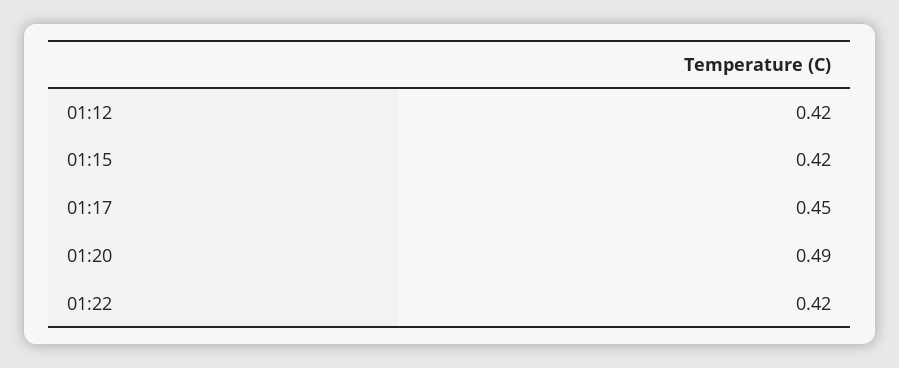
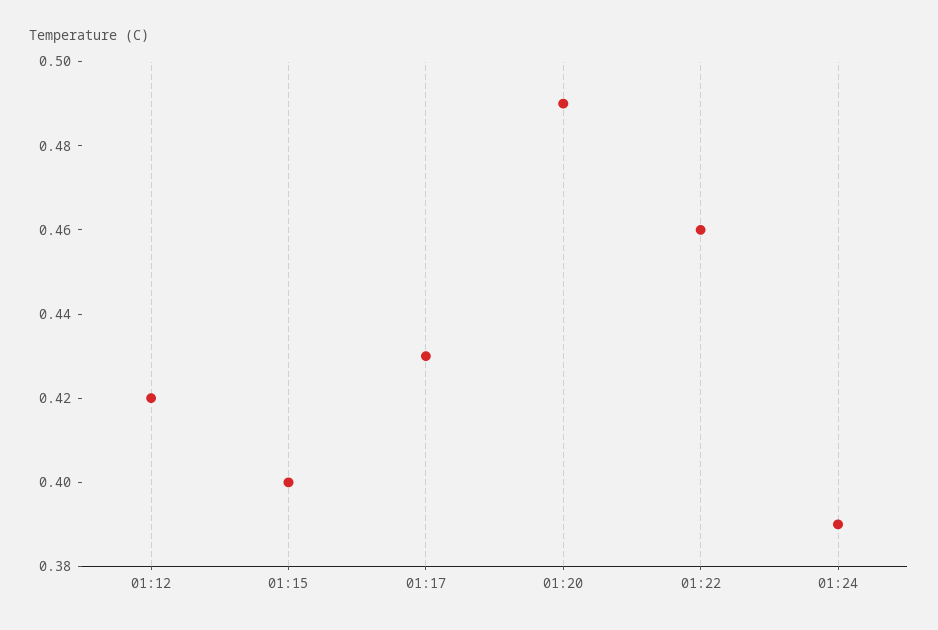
01:15: 0.42 -> 0.4
01:17: 0.45 -> 0.43
01:22: 0.42 -> 0.46
01:24: none -> 0.39

